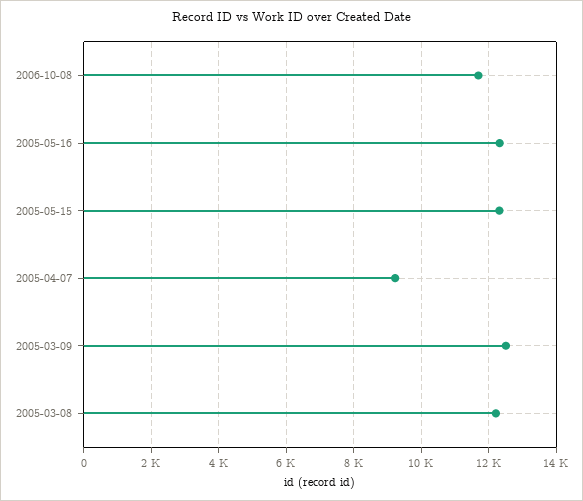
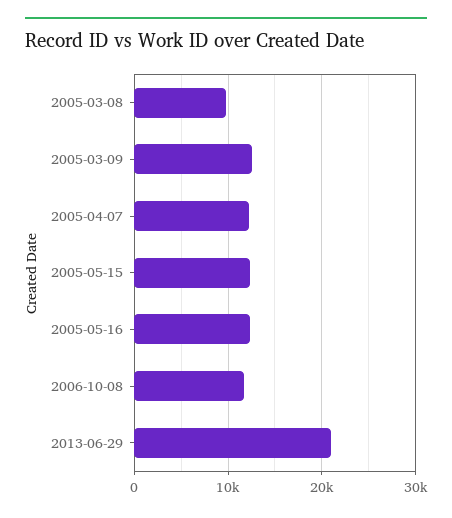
2005-04-07: 9200 -> 12000
2005-03-08: 12200 -> 10000
2013-06-29: none -> 21000

